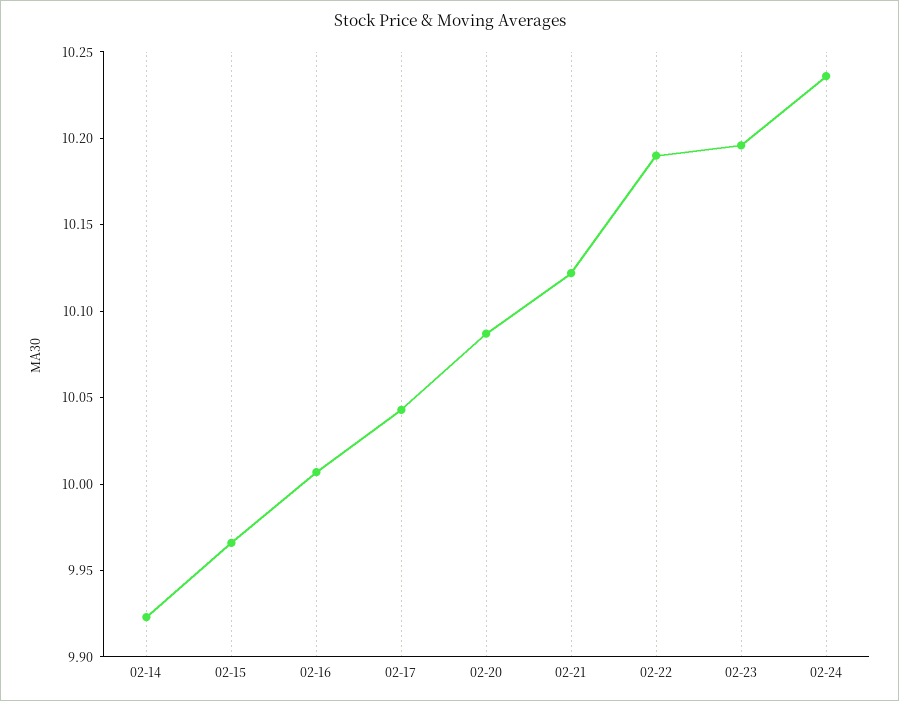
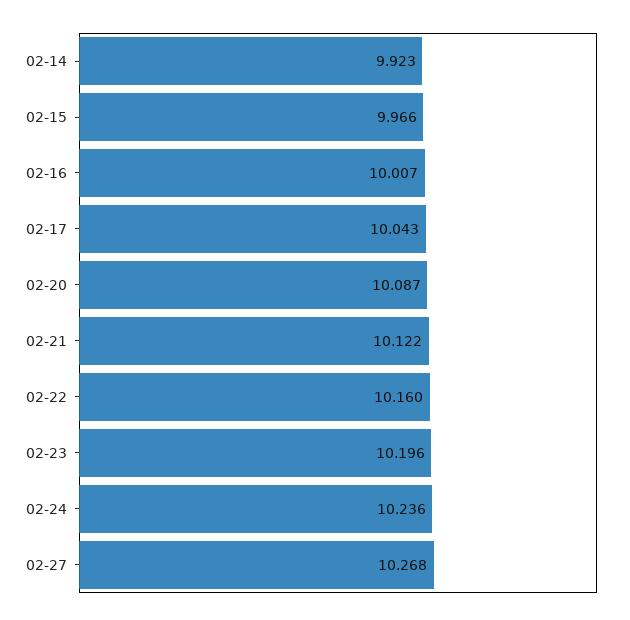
02-22: 10.19 -> 10.16
02-27: none -> 10.268

